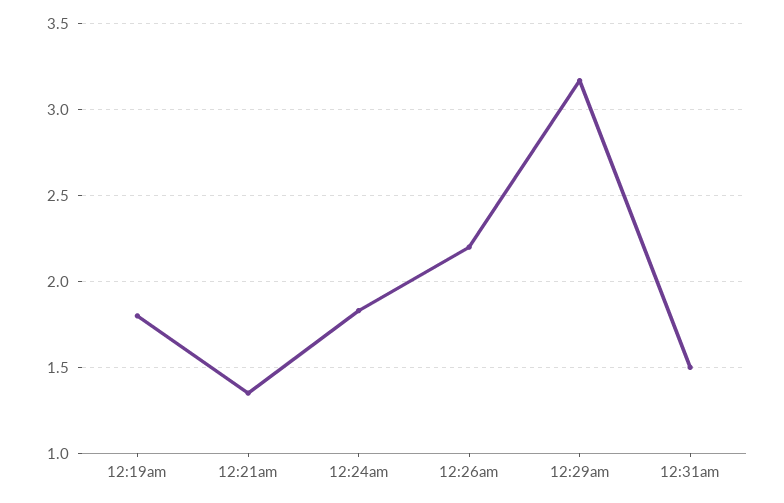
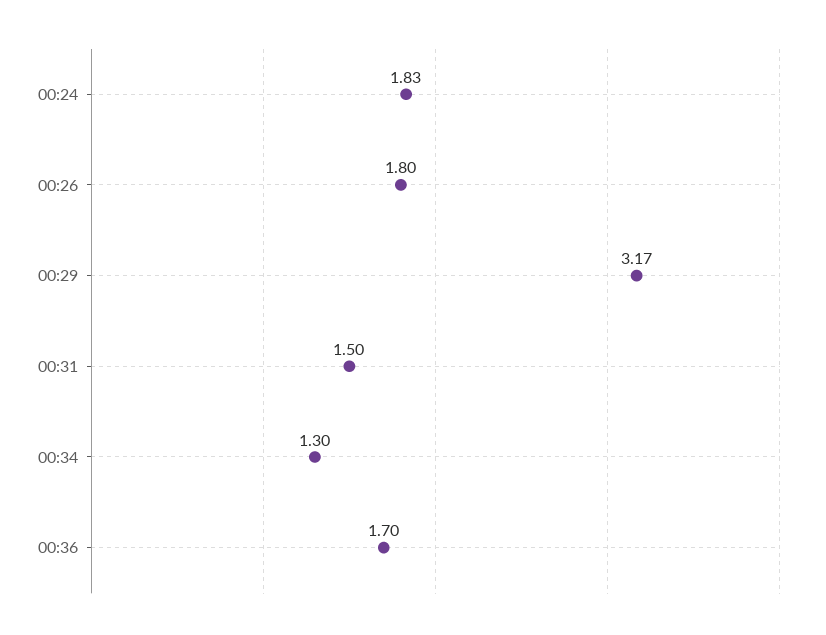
12:19am: 1.8 -> none
12:21am: 1.35 -> none
12:26am: 2.2 -> 1.8
00:34: none -> 1.3
00:36: none -> 1.7

